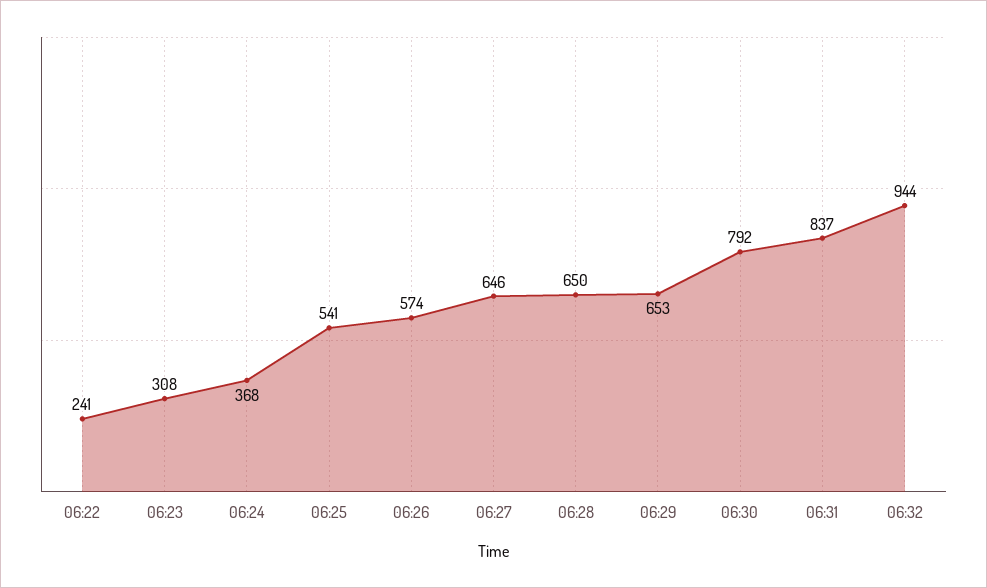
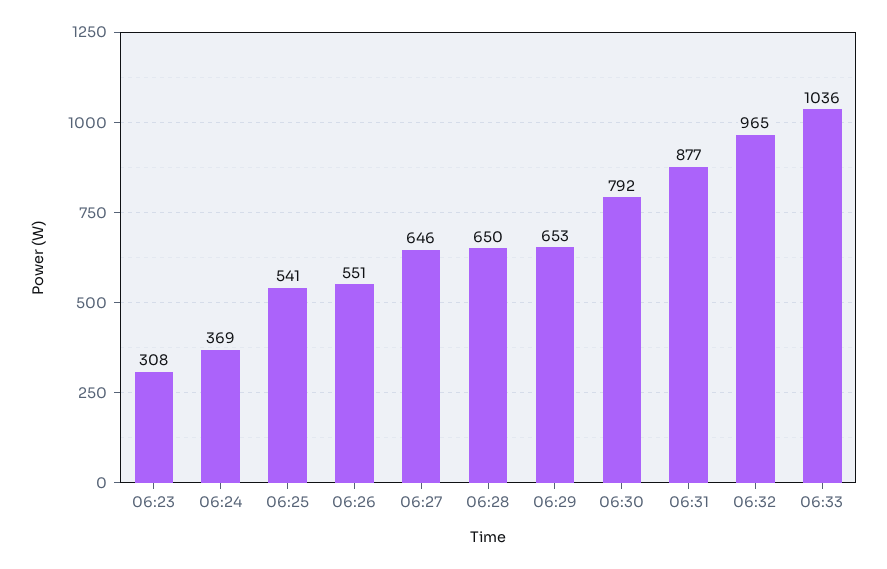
06:22: 241 -> none
06:24: 368 -> 369
06:26: 574 -> 551
06:31: 837 -> 877
06:32: 944 -> 965
06:33: none -> 1036

